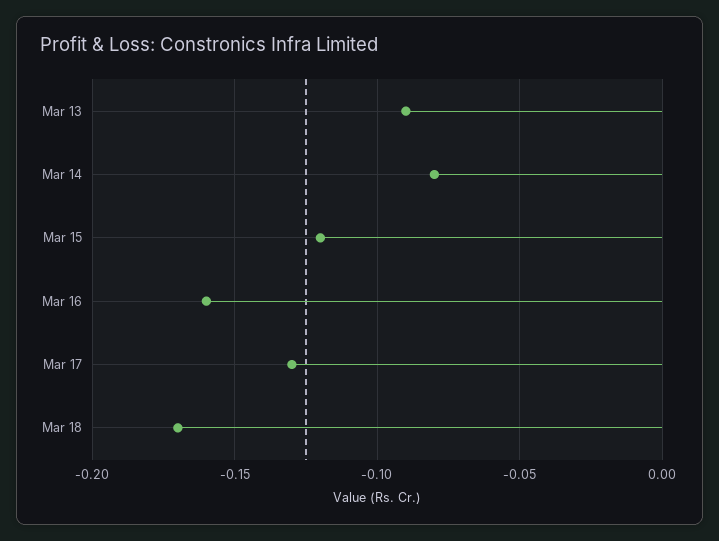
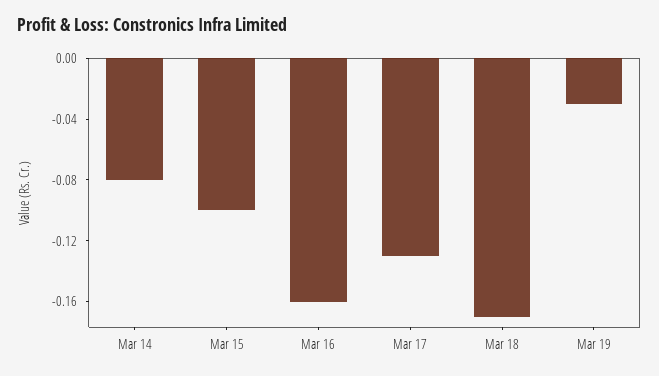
Mar 13: -0.09 -> none
Mar 15: -0.12 -> -0.1
Mar 19: none -> -0.03

